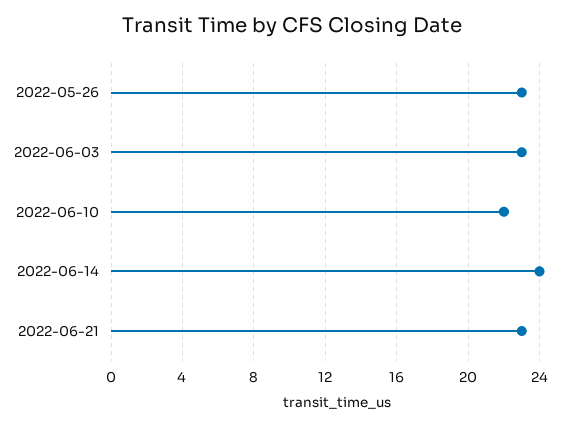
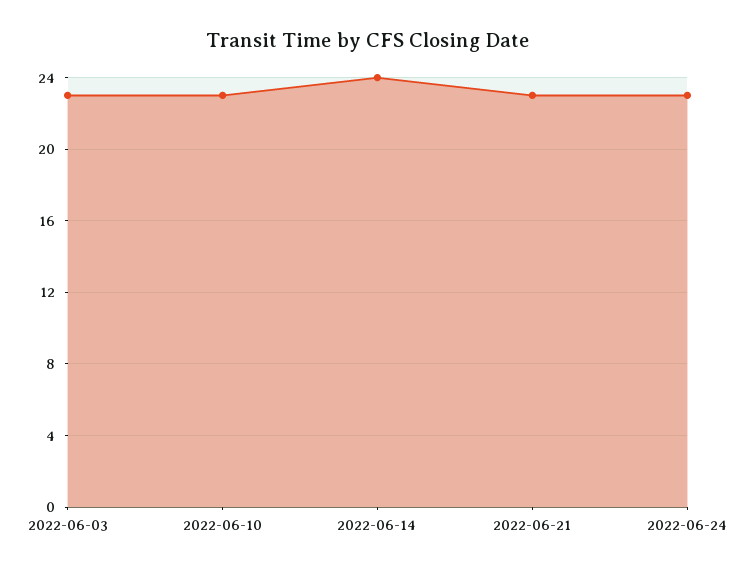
2022-05-26: 23 -> none
2022-06-10: 22 -> 23
2022-06-24: none -> 23

